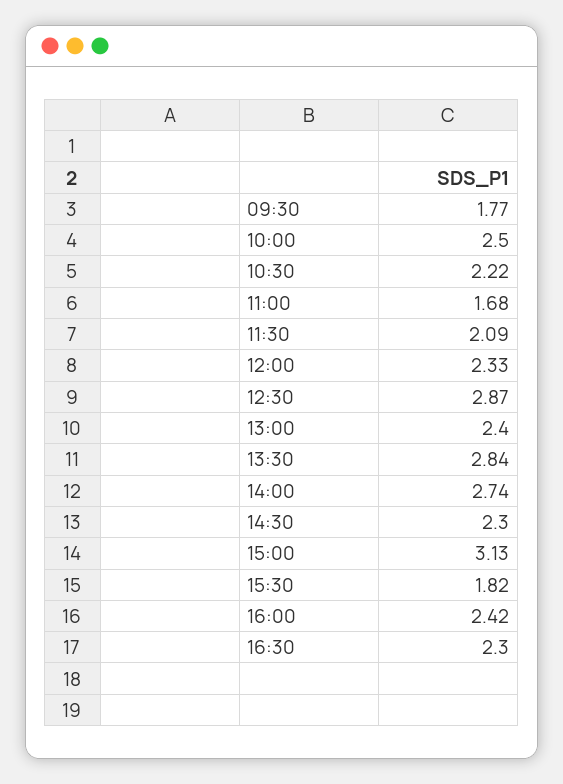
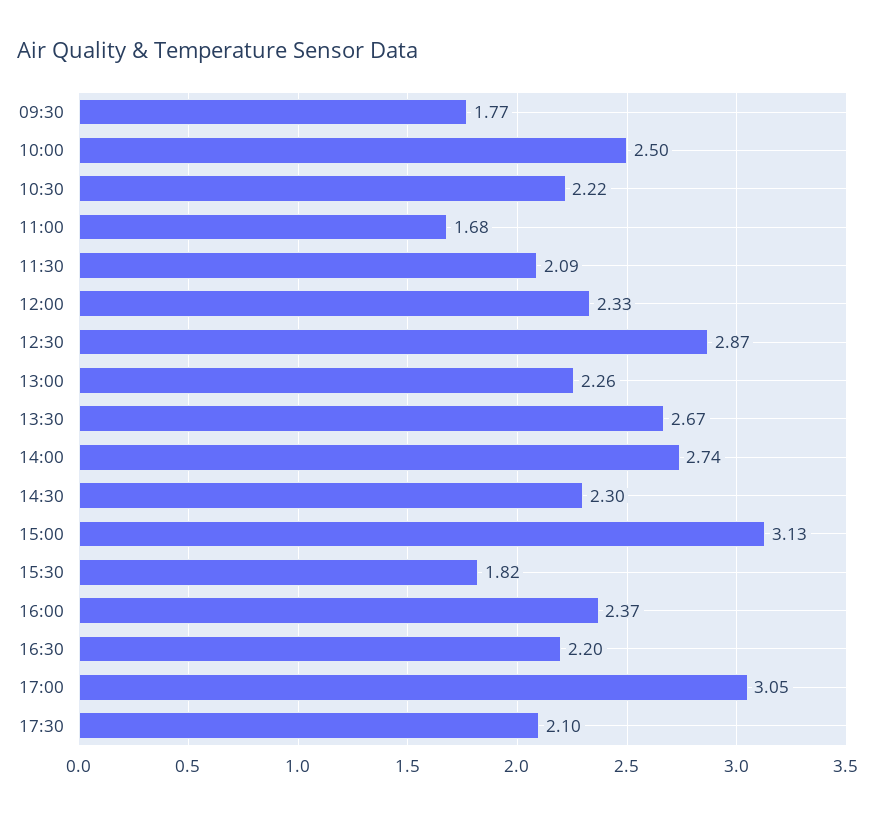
13:00: 2.4 -> 2.26
13:30: 2.84 -> 2.67
16:00: 2.42 -> 2.37
16:30: 2.3 -> 2.2
17:00: none -> 3.05
17:30: none -> 2.1

